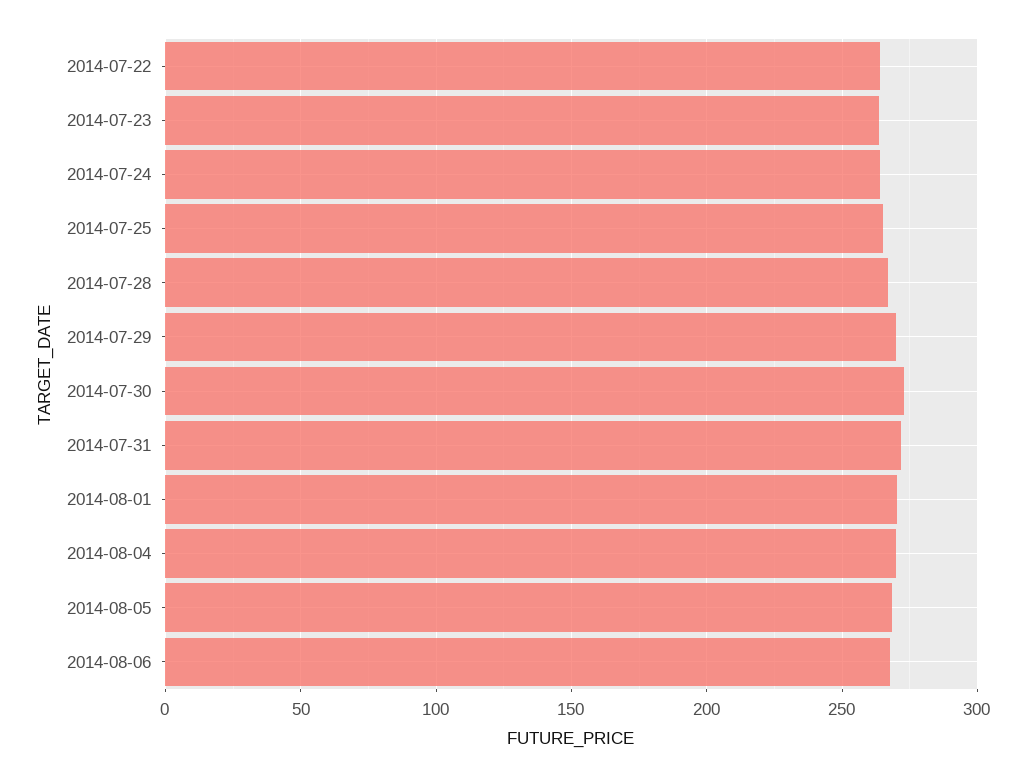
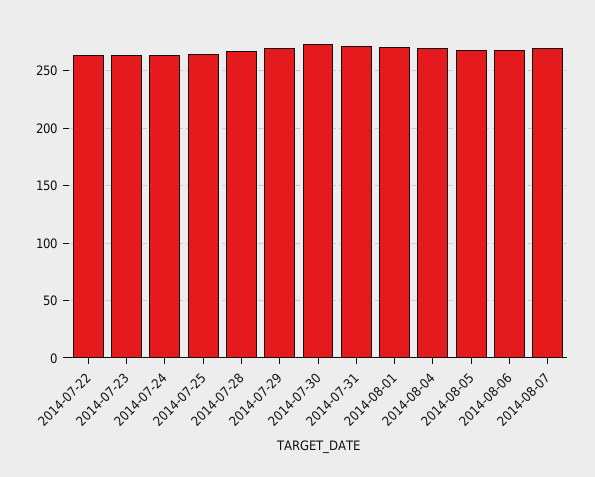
2014-08-07: none -> 270

